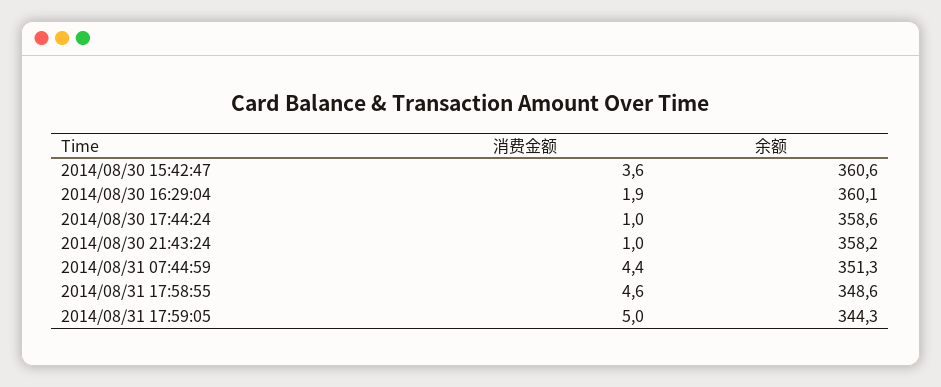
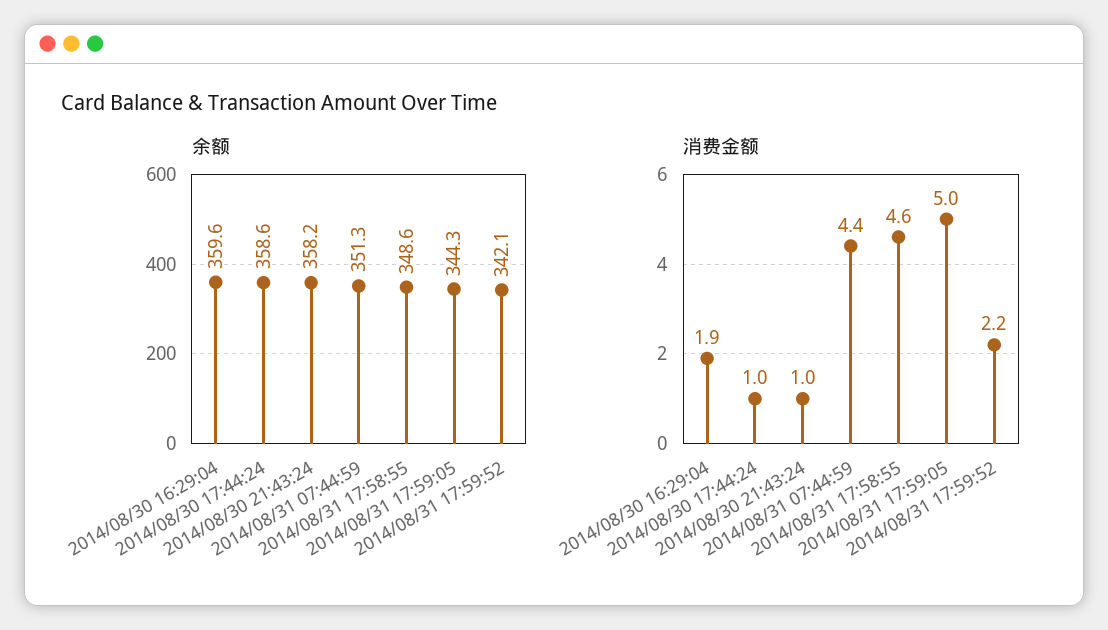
消费金额, 2014/08/30 15:42:47: 3.6 -> none
余额, 2014/08/30 15:42:47: 360.6 -> none
余额, 2014/08/30 16:29:04: 360.1 -> 359.6
余额, 2014/08/31 17:59:52: none -> 342.1
消费金额, 2014/08/31 17:59:52: none -> 2.2

